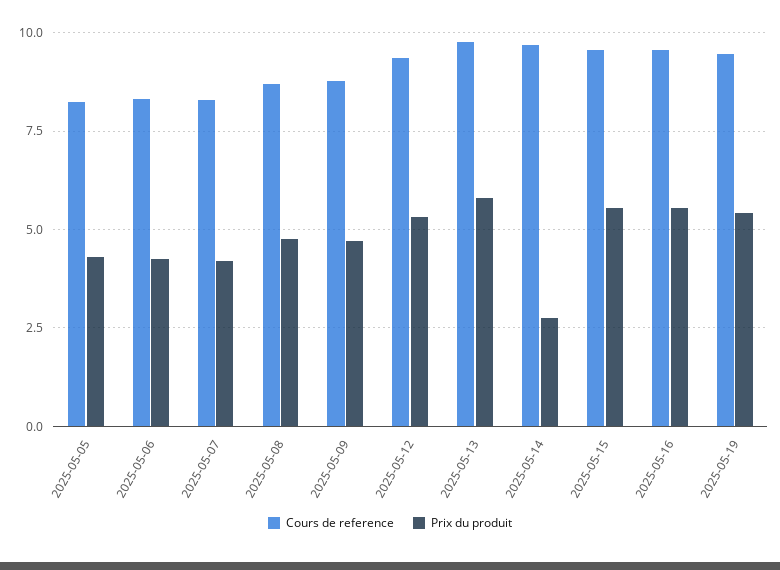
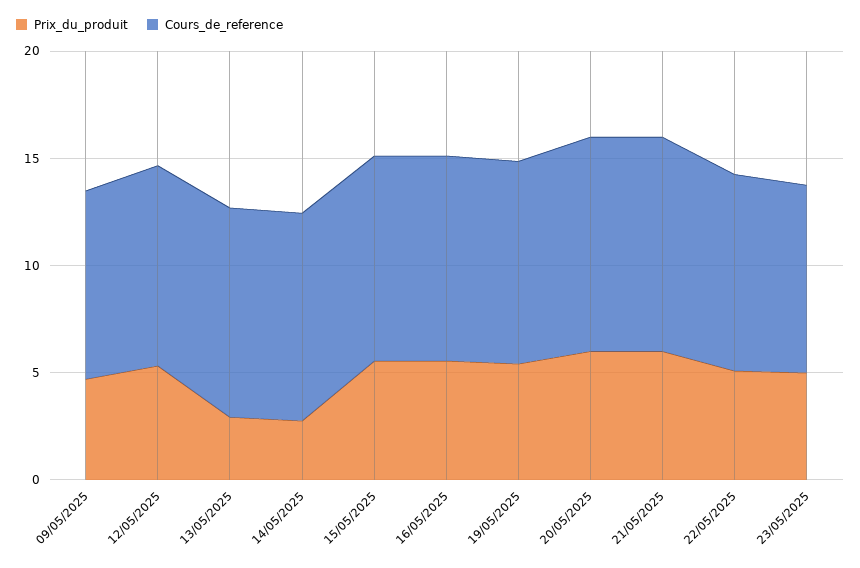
Cours de reference, 2025-05-05: 8.25 -> none
Prix du produit, 2025-05-05: 4.25 -> none
Cours de reference, 2025-05-06: 8.25 -> none
Prix du produit, 2025-05-06: 4.25 -> none
Cours de reference, 2025-05-07: 8.25 -> none
Prix du produit, 2025-05-07: 4.25 -> none
Cours de reference, 2025-05-08: 8.75 -> none
Prix du produit, 2025-05-08: 4.75 -> none
Prix du produit, 2025-05-13: 5.75 -> 3
Prix du produit, 20/05/2025: none -> 6
Cours de reference, 20/05/2025: none -> 10
Prix du produit, 21/05/2025: none -> 6
Cours de reference, 21/05/2025: none -> 10
Prix du produit, 22/05/2025: none -> 5
Cours de reference, 22/05/2025: none -> 9
Prix du produit, 23/05/2025: none -> 5
Cours de reference, 23/05/2025: none -> 9

